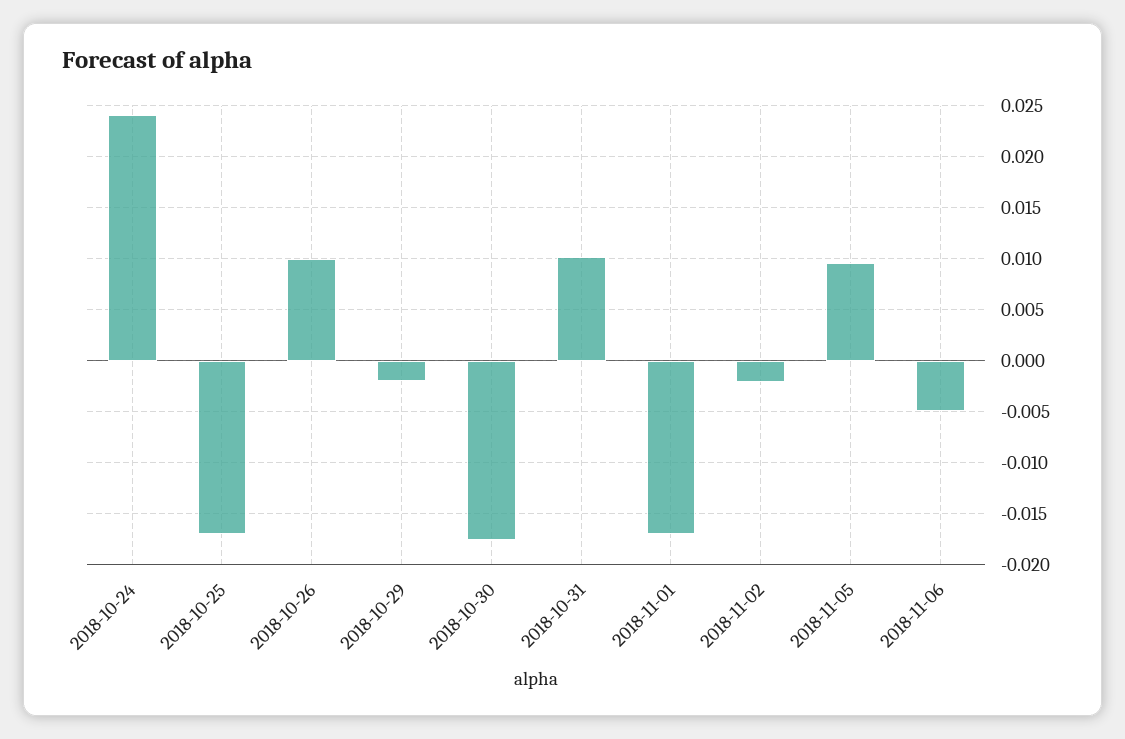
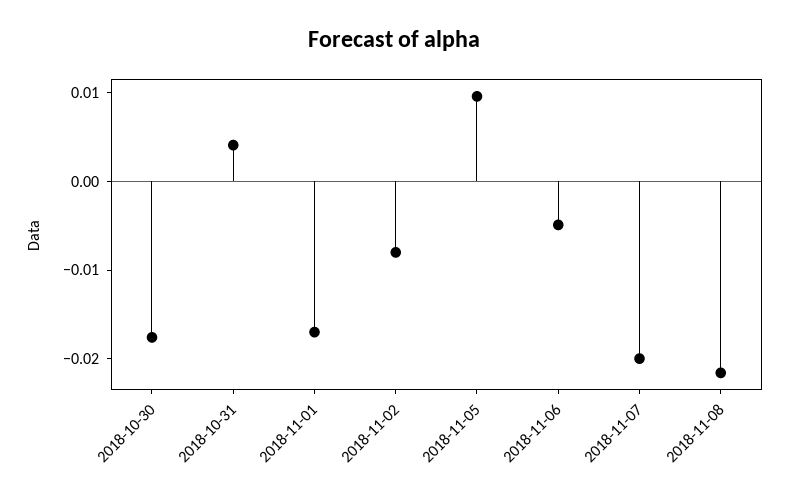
2018-10-24: 0.024 -> none
2018-10-25: -0.017 -> none
2018-10-26: 0.01 -> none
2018-10-29: -0.002 -> none
2018-10-31: 0.01 -> 0.004
2018-11-02: -0.002 -> -0.008
2018-11-07: none -> -0.02
2018-11-08: none -> -0.022

